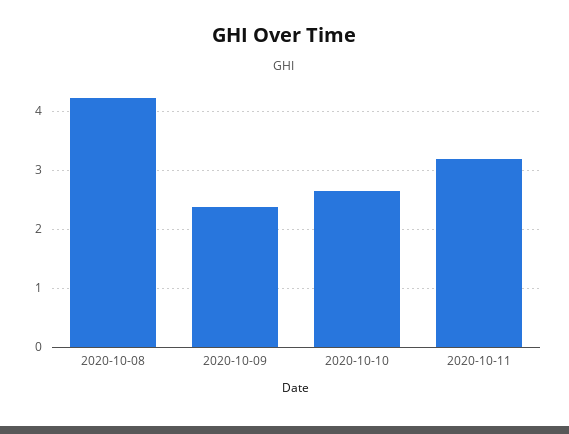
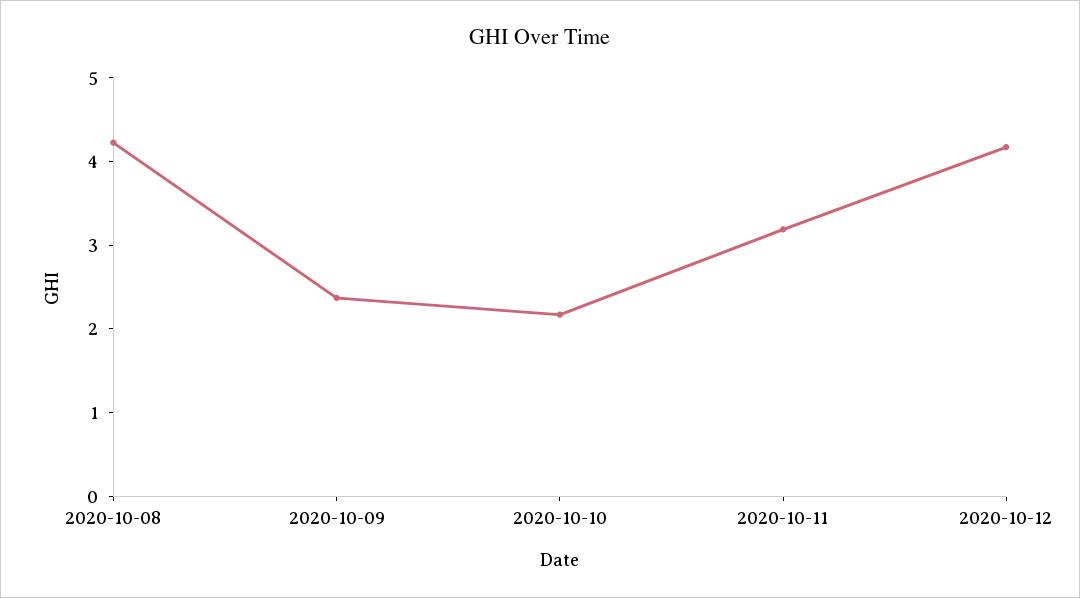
2020-10-10: 2.6 -> 2.2
2020-10-12: none -> 4.2

